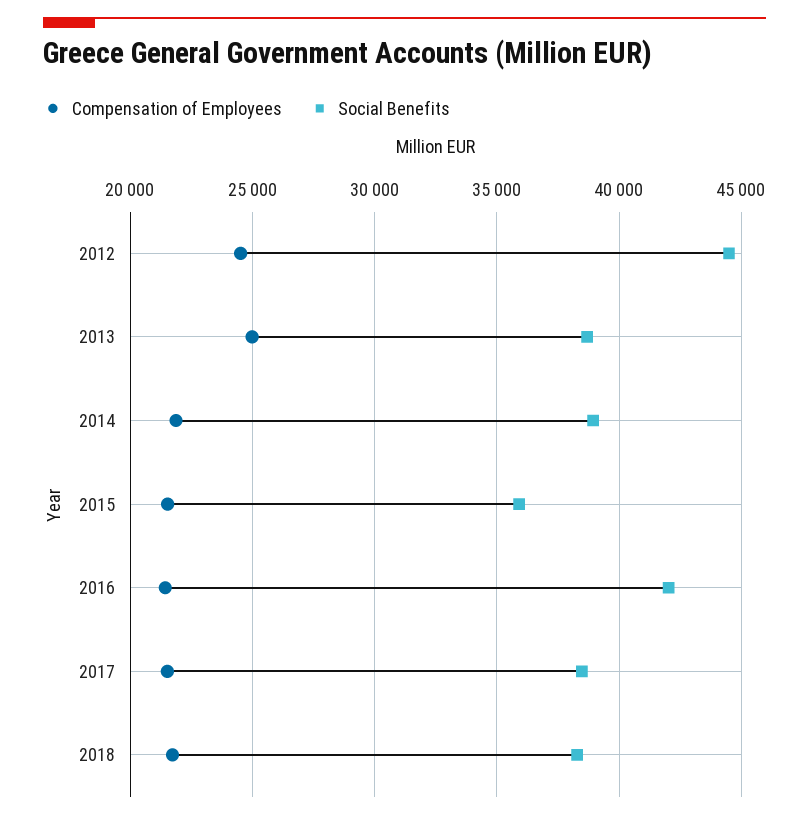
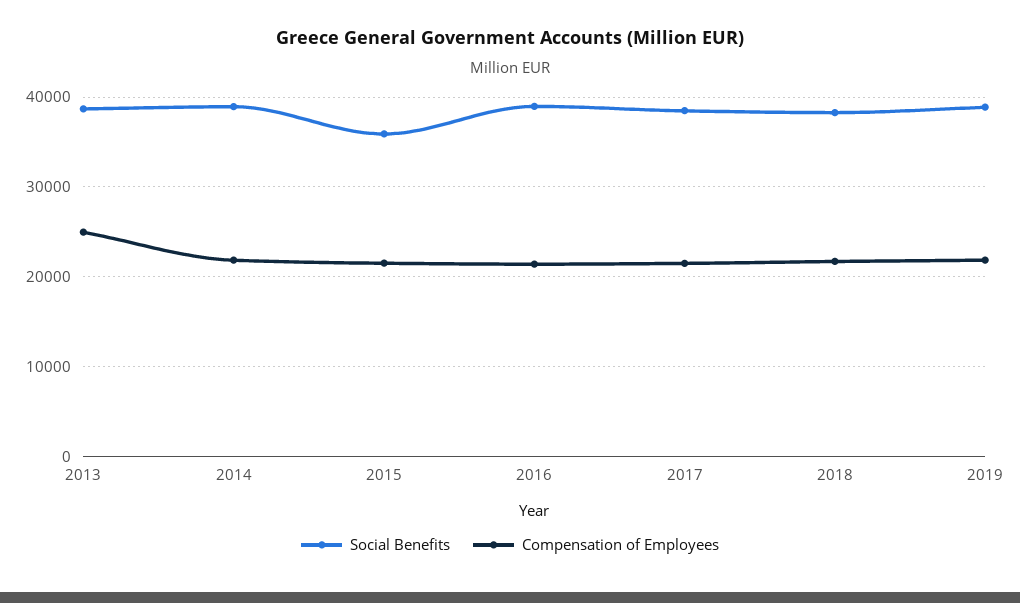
Compensation of Employees, 2012: 24500 -> none
Social Benefits, 2012: 44500 -> none
Social Benefits, 2016: 42000 -> 39000
Social Benefits, 2019: none -> 39000
Compensation of Employees, 2019: none -> 22000

